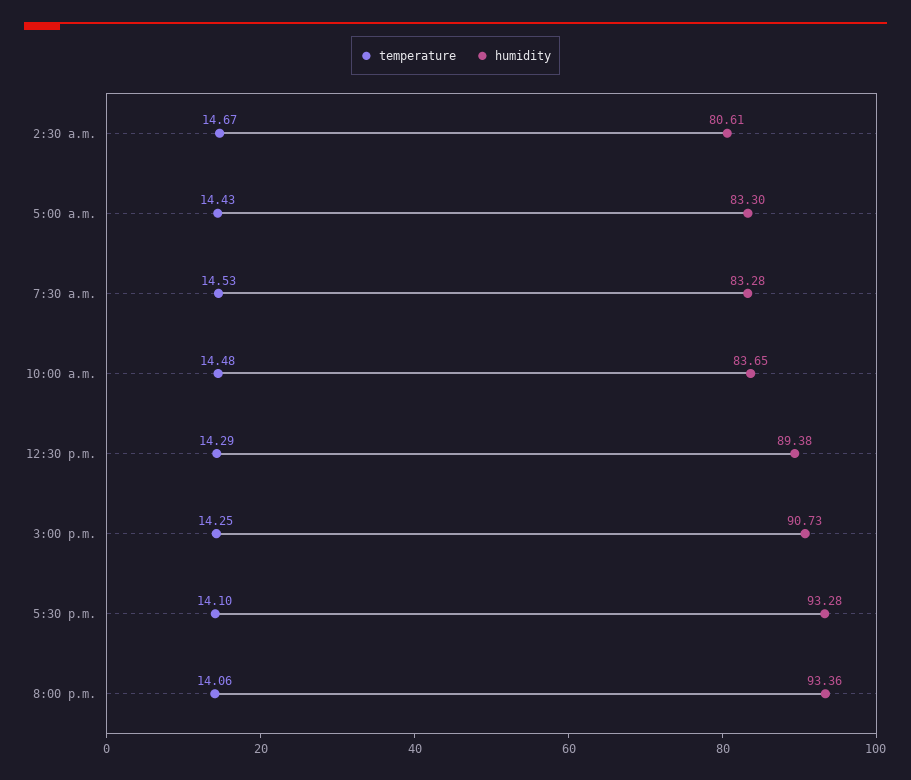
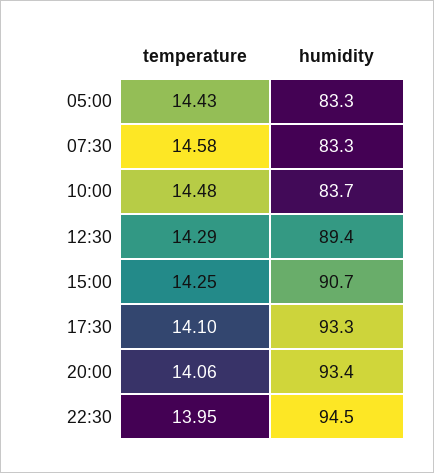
temperature, 2:30 a.m.: 14.67 -> none
humidity, 2:30 a.m.: 80.61 -> none
temperature, 7:30 a.m.: 14.53 -> 14.58
temperature, 22:30: none -> 13.95
humidity, 22:30: none -> 94.5

